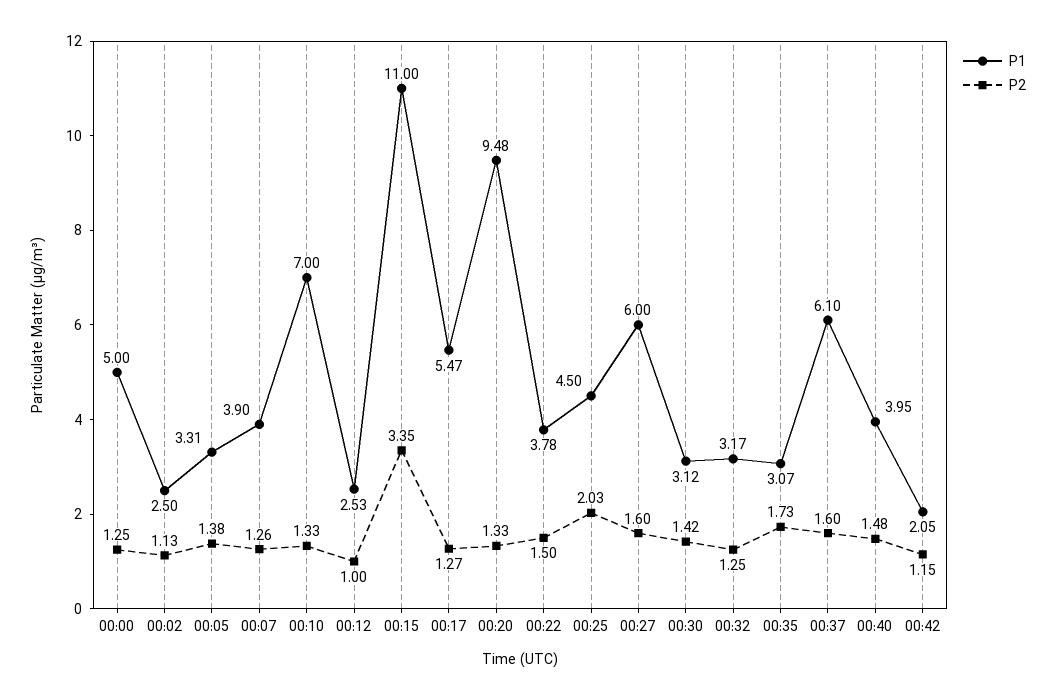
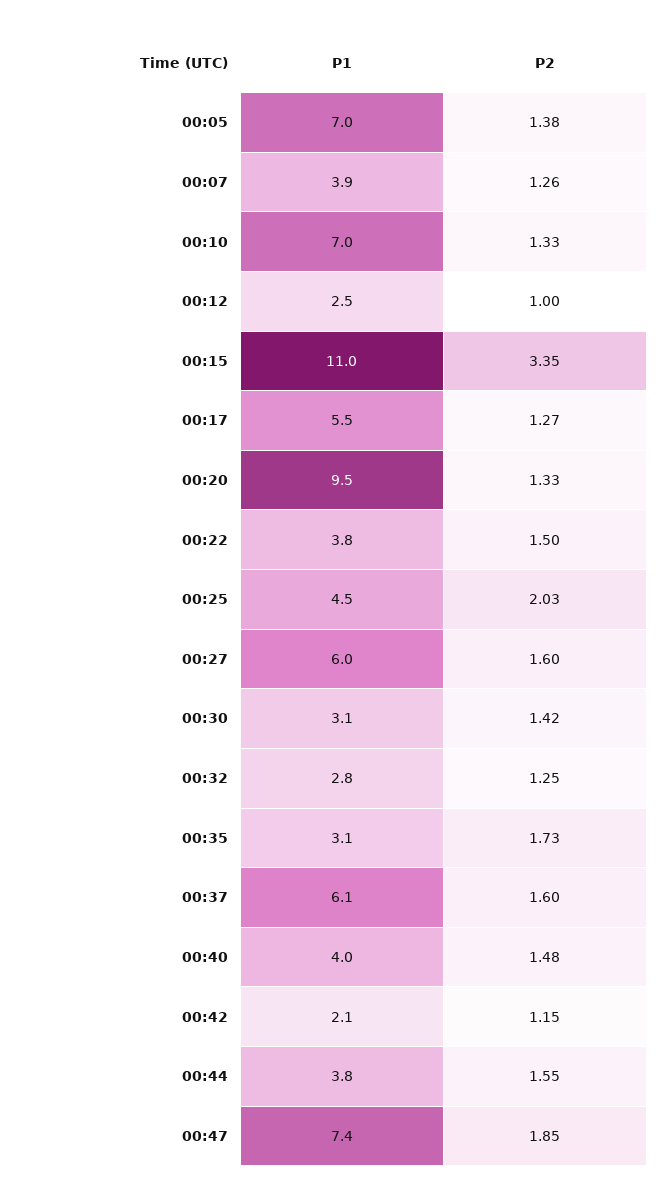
P1, 00:00: 5 -> none
P2, 00:00: 1.25 -> none
P1, 00:02: 2.5 -> none
P2, 00:02: 1.13 -> none
P1, 00:05: 3.31 -> 7
P1, 00:32: 3.17 -> 2.8
P1, 00:44: none -> 3.8
P2, 00:44: none -> 1.55
P1, 00:47: none -> 7.4
P2, 00:47: none -> 1.85

